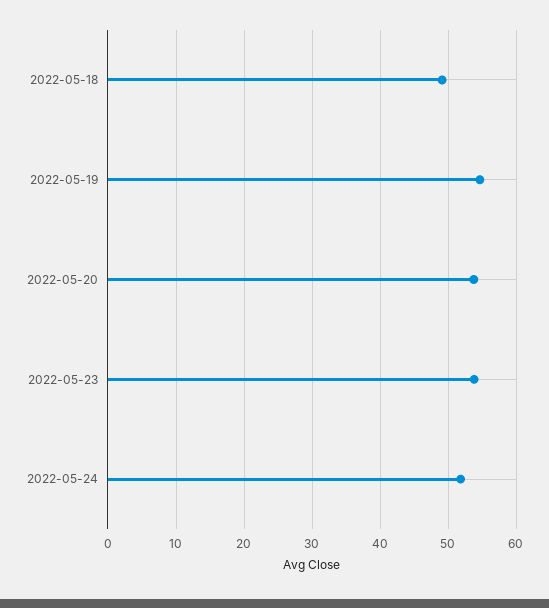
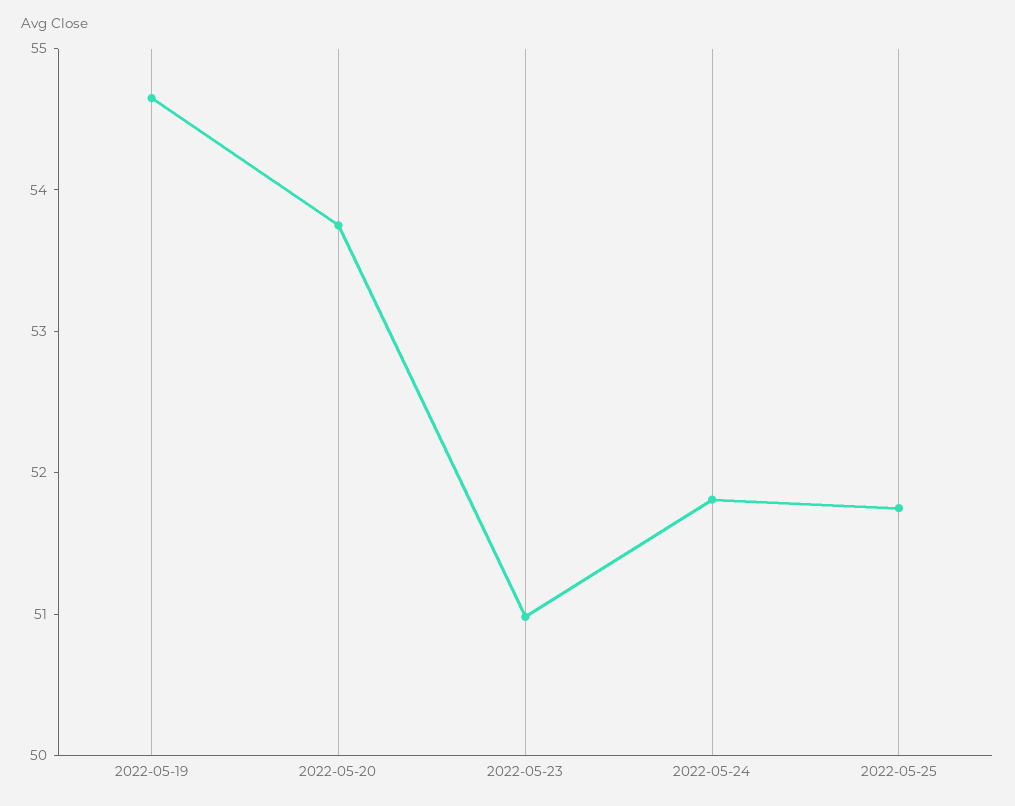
2022-05-18: 49 -> none
2022-05-23: 54 -> 51
2022-05-25: none -> 51.8

